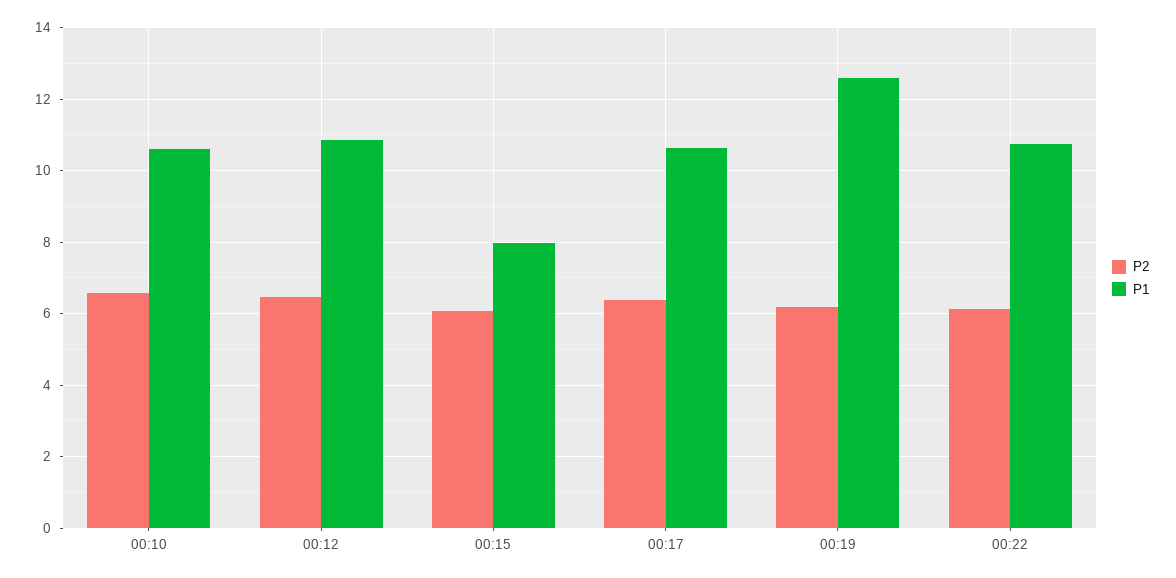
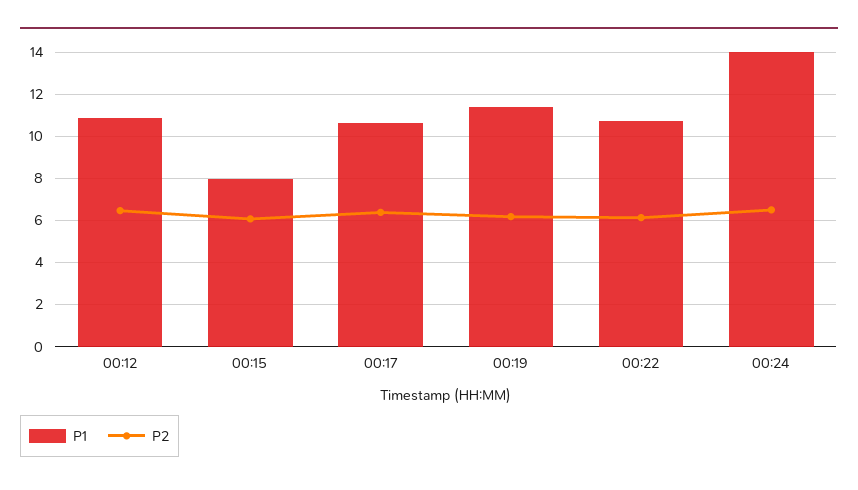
P2, 00:10: 6.6 -> none
P1, 00:10: 10.6 -> none
P1, 00:19: 12.6 -> 11.5
P1, 00:24: none -> 14
P2, 00:24: none -> 6.5

